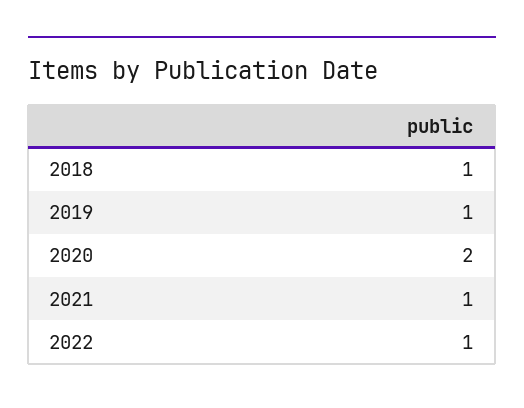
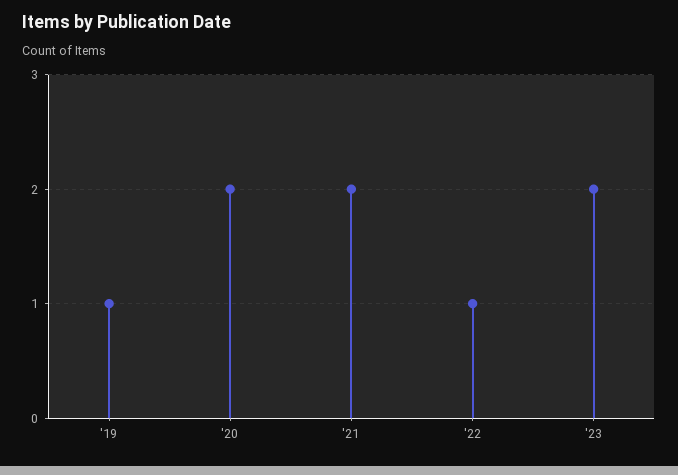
2018: 1 -> none
2021: 1 -> 2
'23: none -> 2

